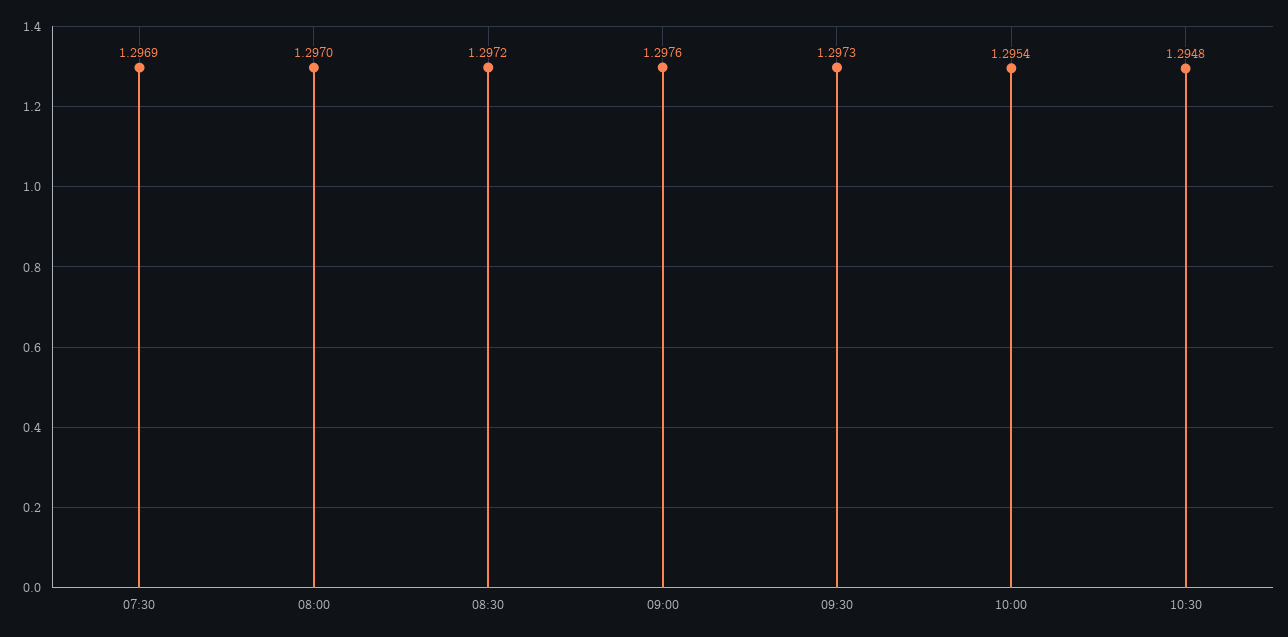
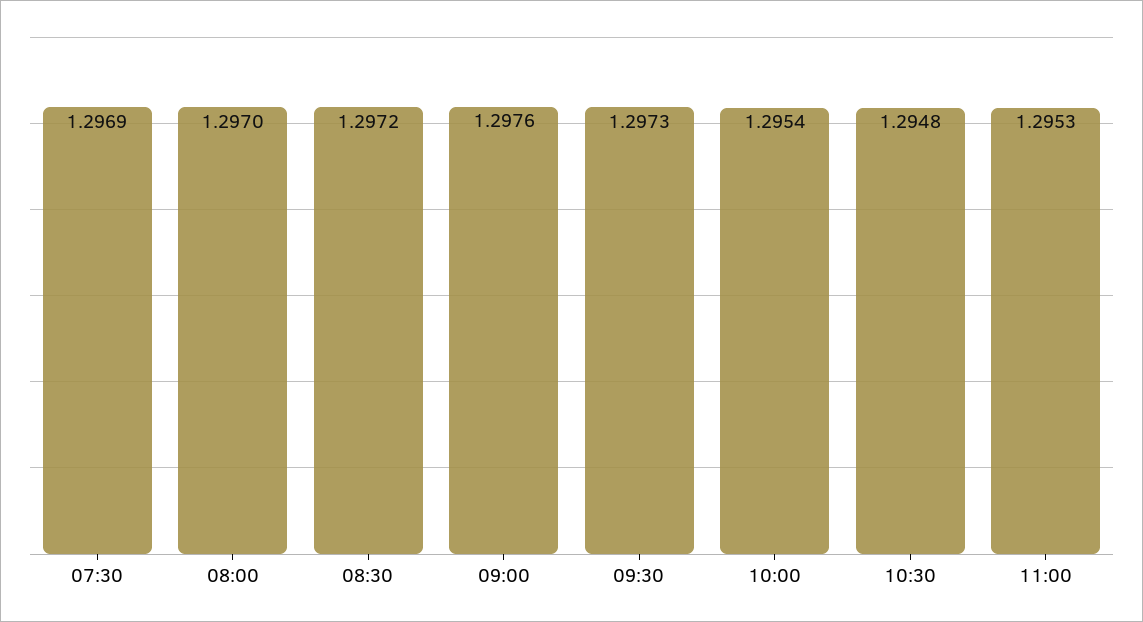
11:00: none -> 1.2953

